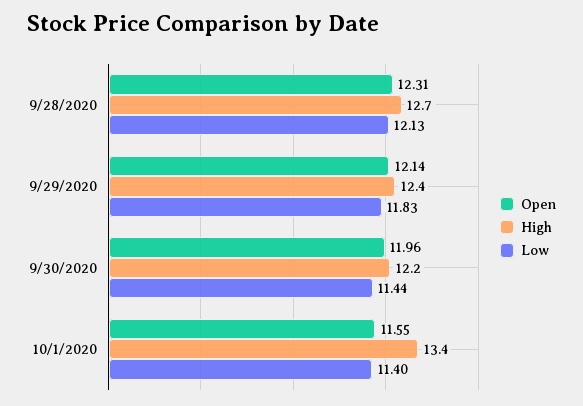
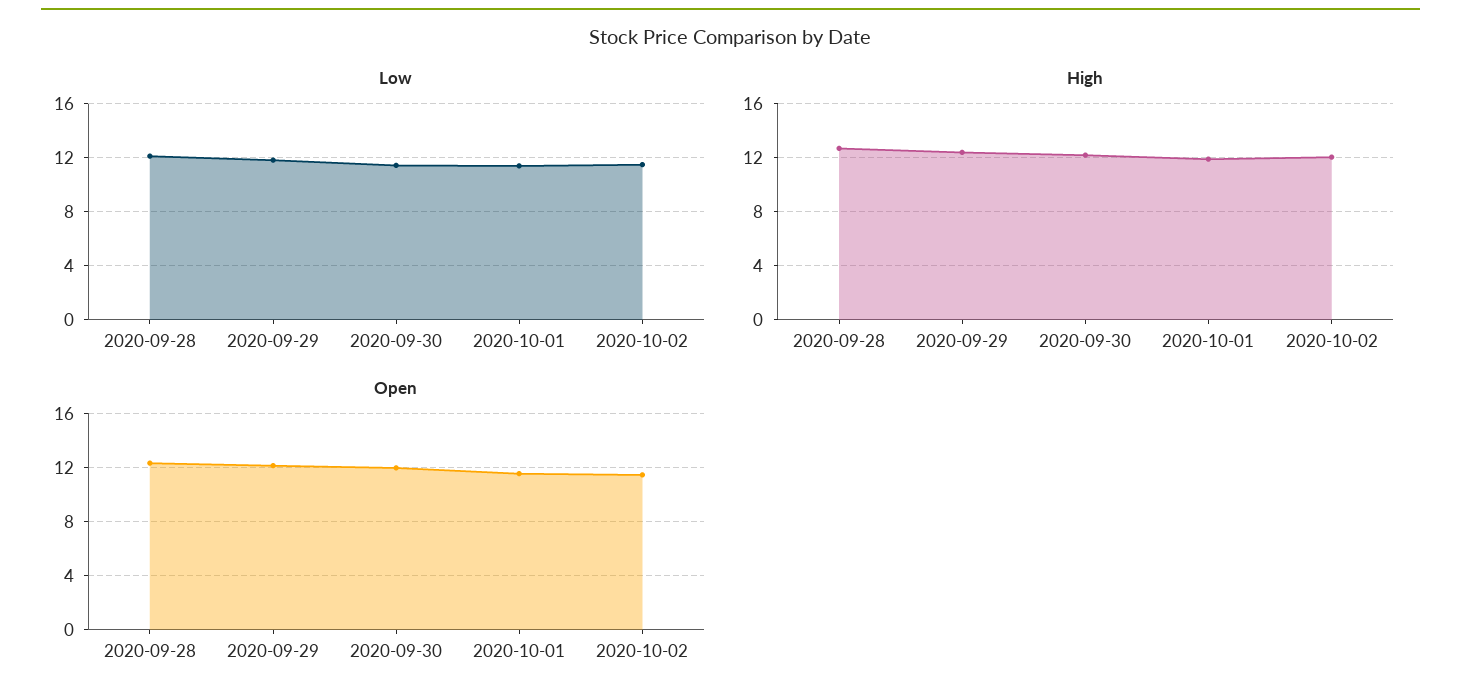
High, 10/1/2020: 13.4 -> 12
Low, 2020-10-02: none -> 11.5
High, 2020-10-02: none -> 12
Open, 2020-10-02: none -> 11.5

